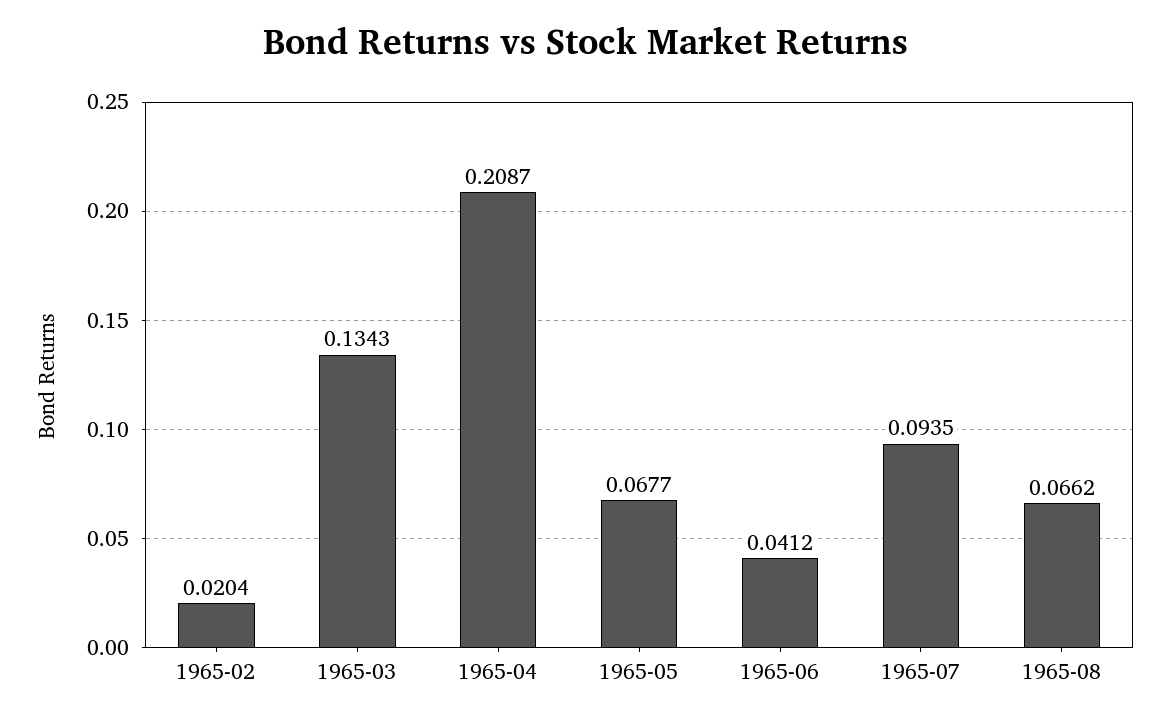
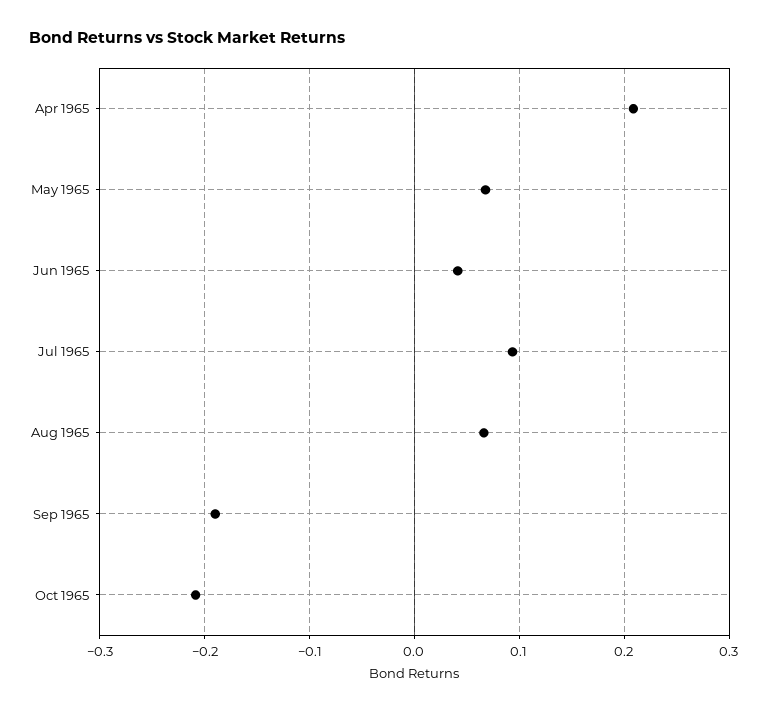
1965-02: 0.0204 -> none
1965-03: 0.1343 -> none
Sep 1965: none -> -0.19
Oct 1965: none -> -0.21

